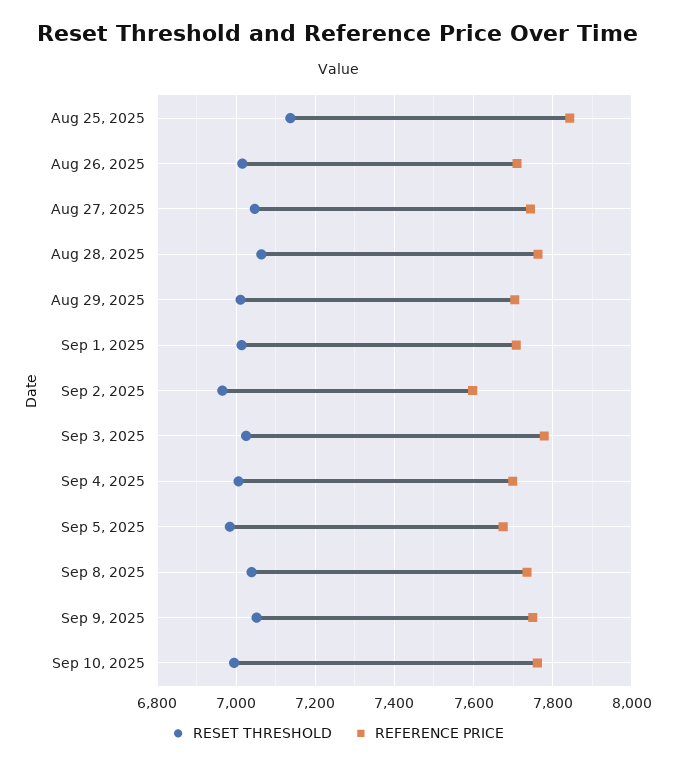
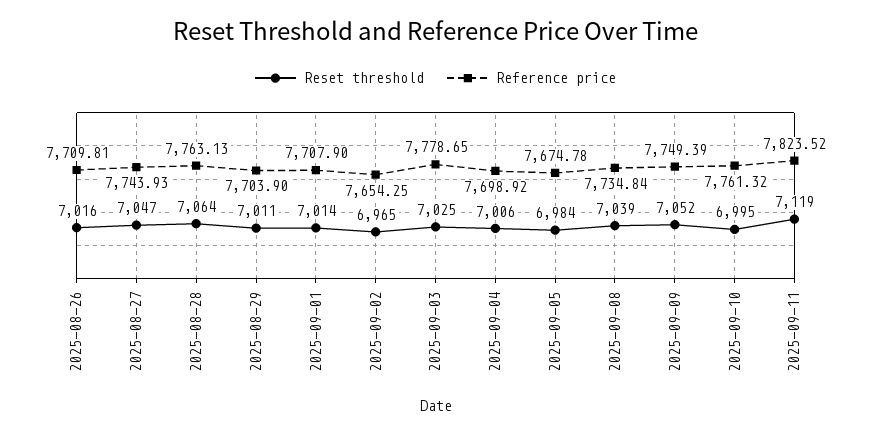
RESET THRESHOLD, Aug 25, 2025: 7140 -> none
REFERENCE PRICE, Aug 25, 2025: 7840 -> none
REFERENCE PRICE, Sep 2, 2025: 7600 -> 7654.25
RESET THRESHOLD, 2025-09-11: none -> 7119
REFERENCE PRICE, 2025-09-11: none -> 7823.52

